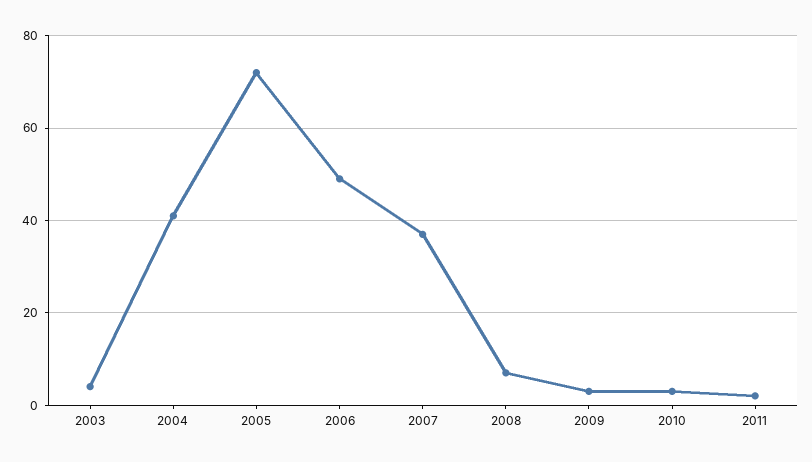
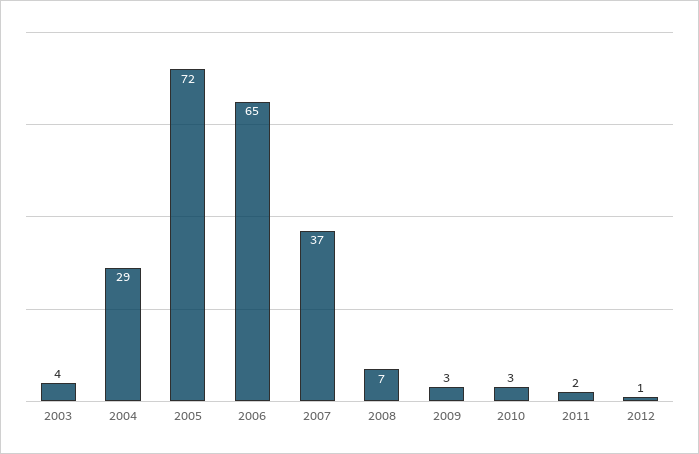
2004: 40 -> 29
2006: 50 -> 65
2012: none -> 1

